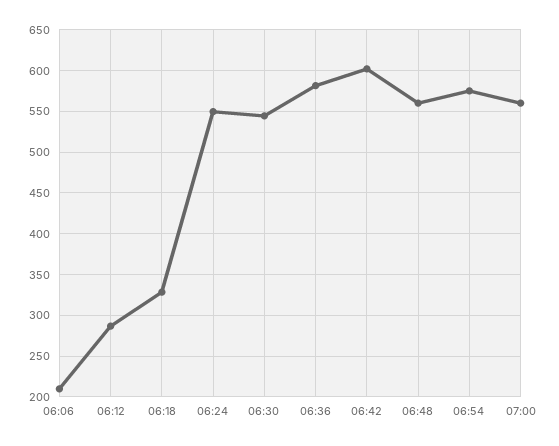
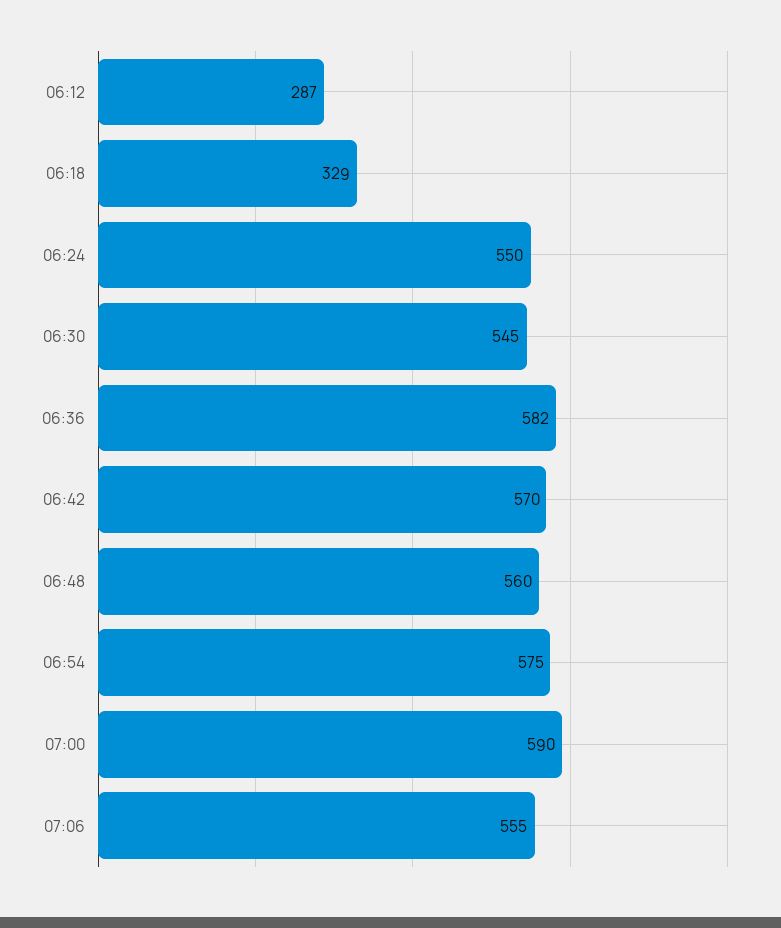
06:06: 210 -> none
06:42: 600 -> 570
07:00: 560 -> 590
07:06: none -> 555

